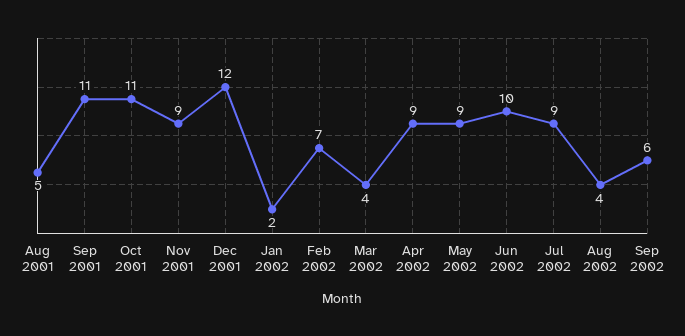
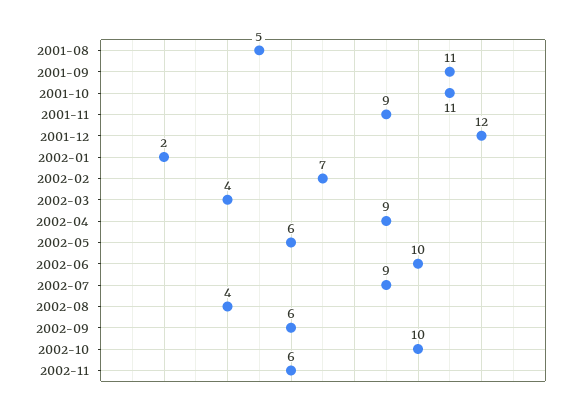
May 2002: 9 -> 6
2002-10: none -> 10
2002-11: none -> 6

